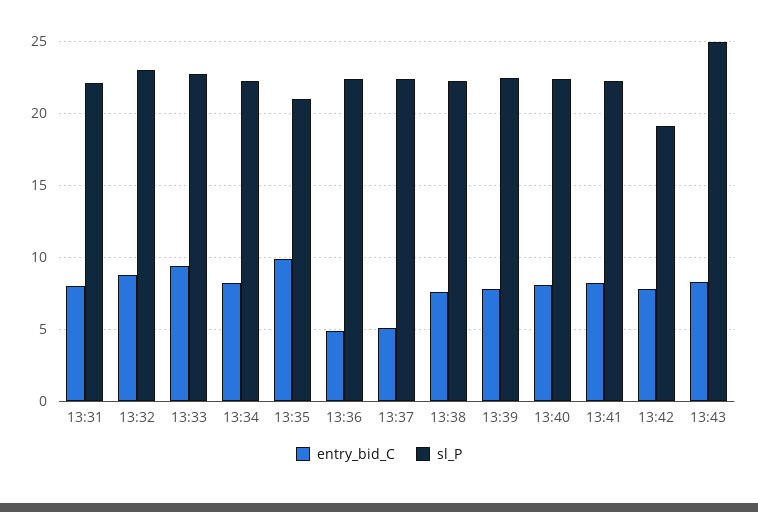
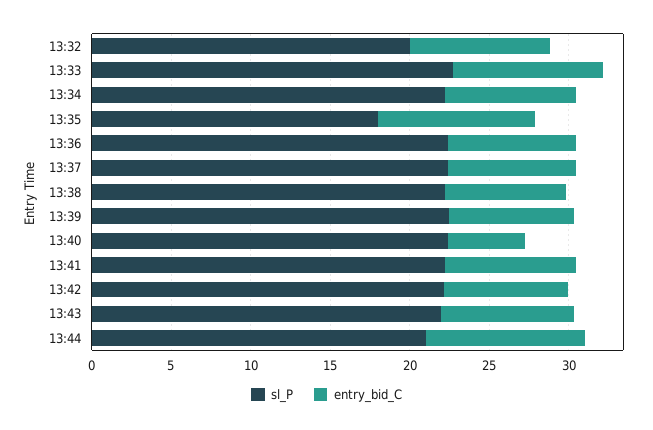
entry_bid_C, 13:31: 8 -> none
sl_P, 13:31: 22 -> none
sl_P, 13:32: 23 -> 20
sl_P, 13:35: 21 -> 18
entry_bid_C, 13:36: 5 -> 8
entry_bid_C, 13:37: 5 -> 8
entry_bid_C, 13:40: 8 -> 5
sl_P, 13:42: 19 -> 22
sl_P, 13:43: 25 -> 22
sl_P, 13:44: none -> 21
entry_bid_C, 13:44: none -> 10

